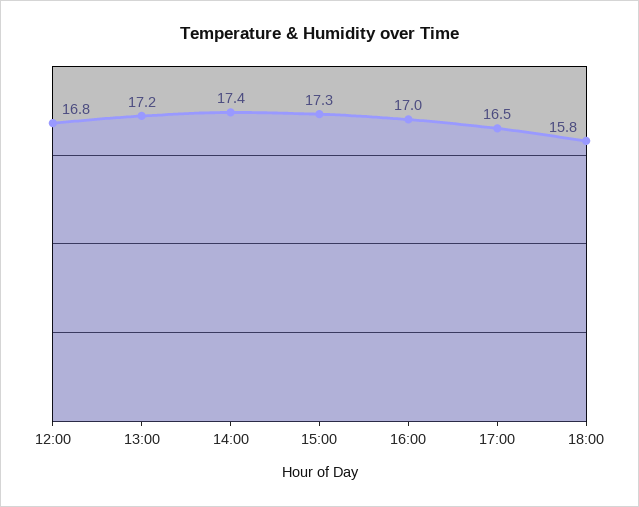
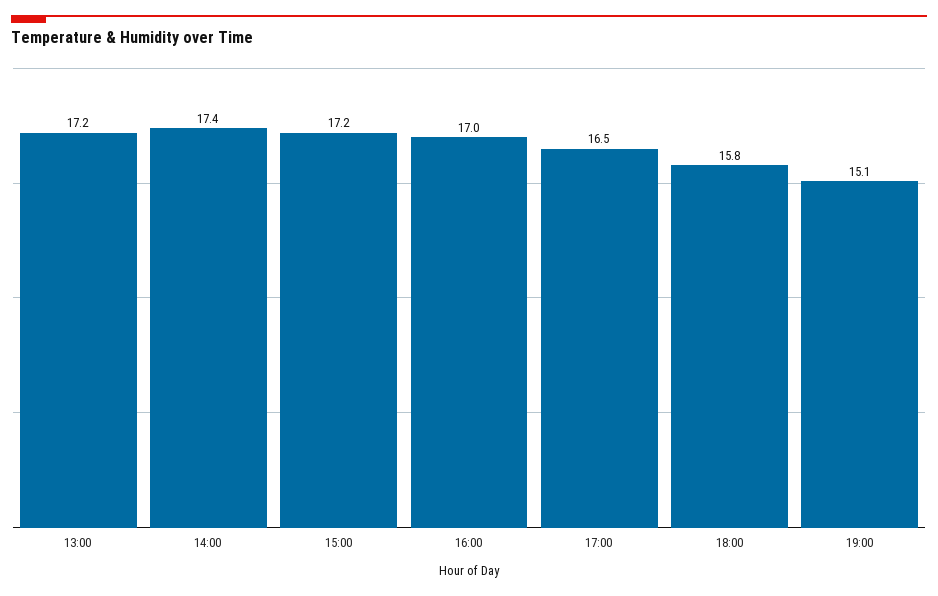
12:00: 16.8 -> none
15:00: 17.3 -> 17.2
19:00: none -> 15.1

